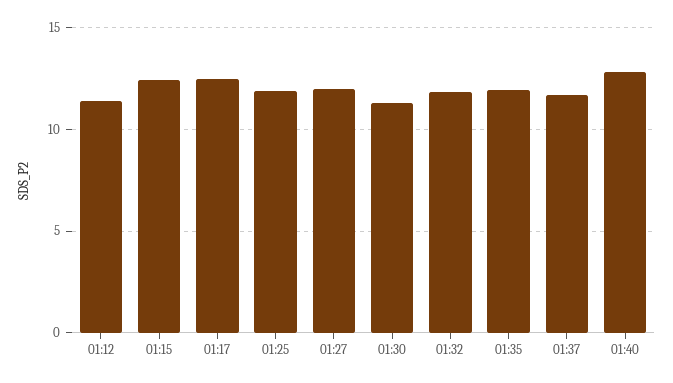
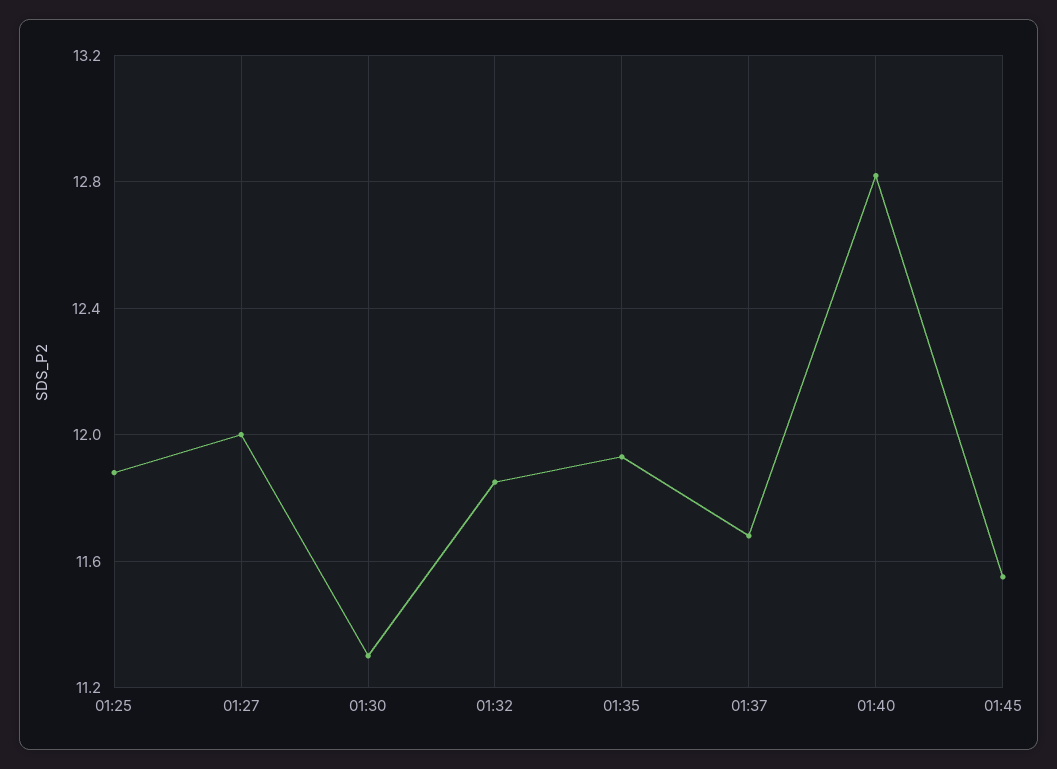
01:12: 11.5 -> none
01:15: 12.5 -> none
01:17: 12.5 -> none
01:45: none -> 11.55

